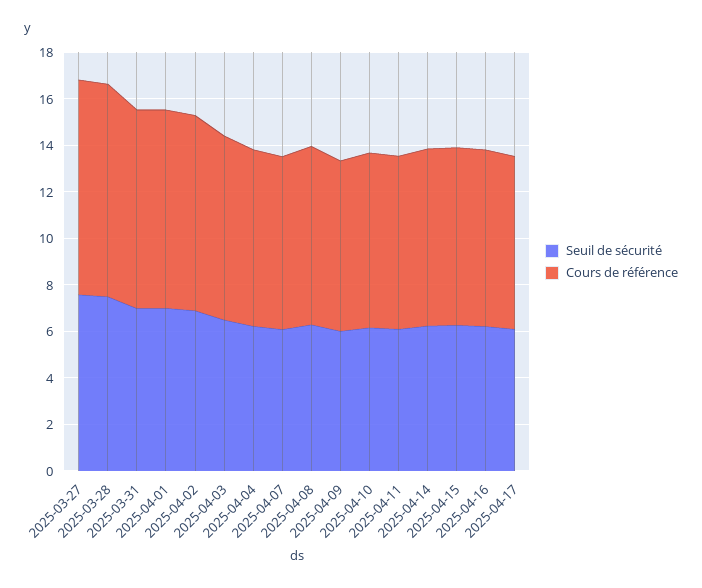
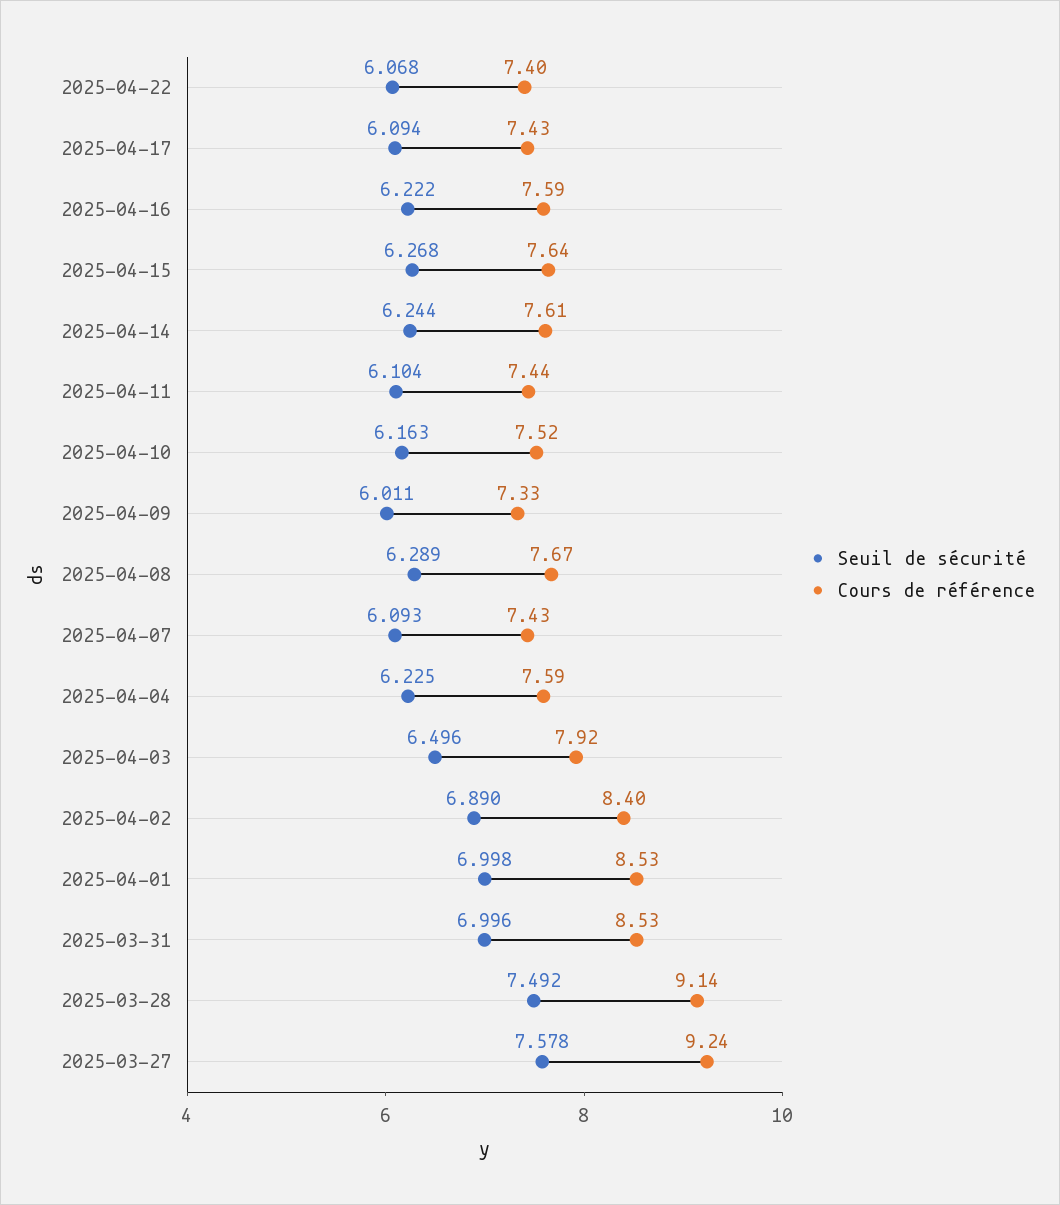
Seuil de sécurité, 2025-04-22: none -> 6.068
Cours de référence, 2025-04-22: none -> 7.4

